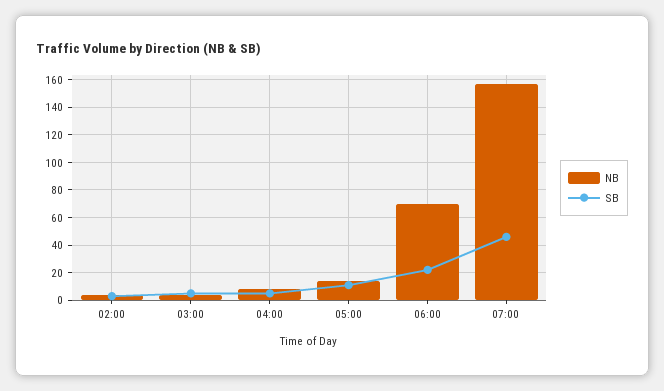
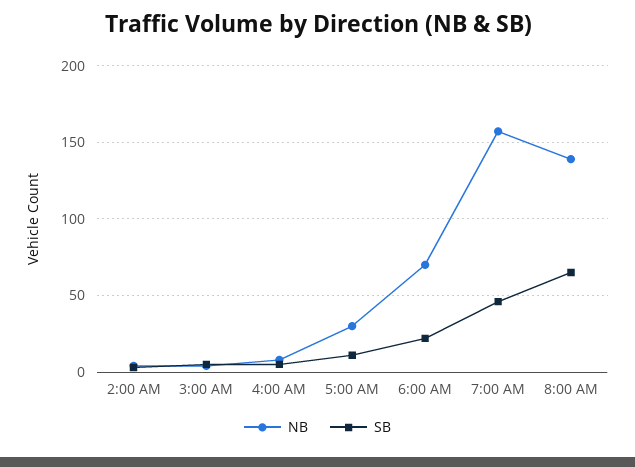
NB, 05:00: 15 -> 30
NB, 8:00 AM: none -> 140
SB, 8:00 AM: none -> 65

